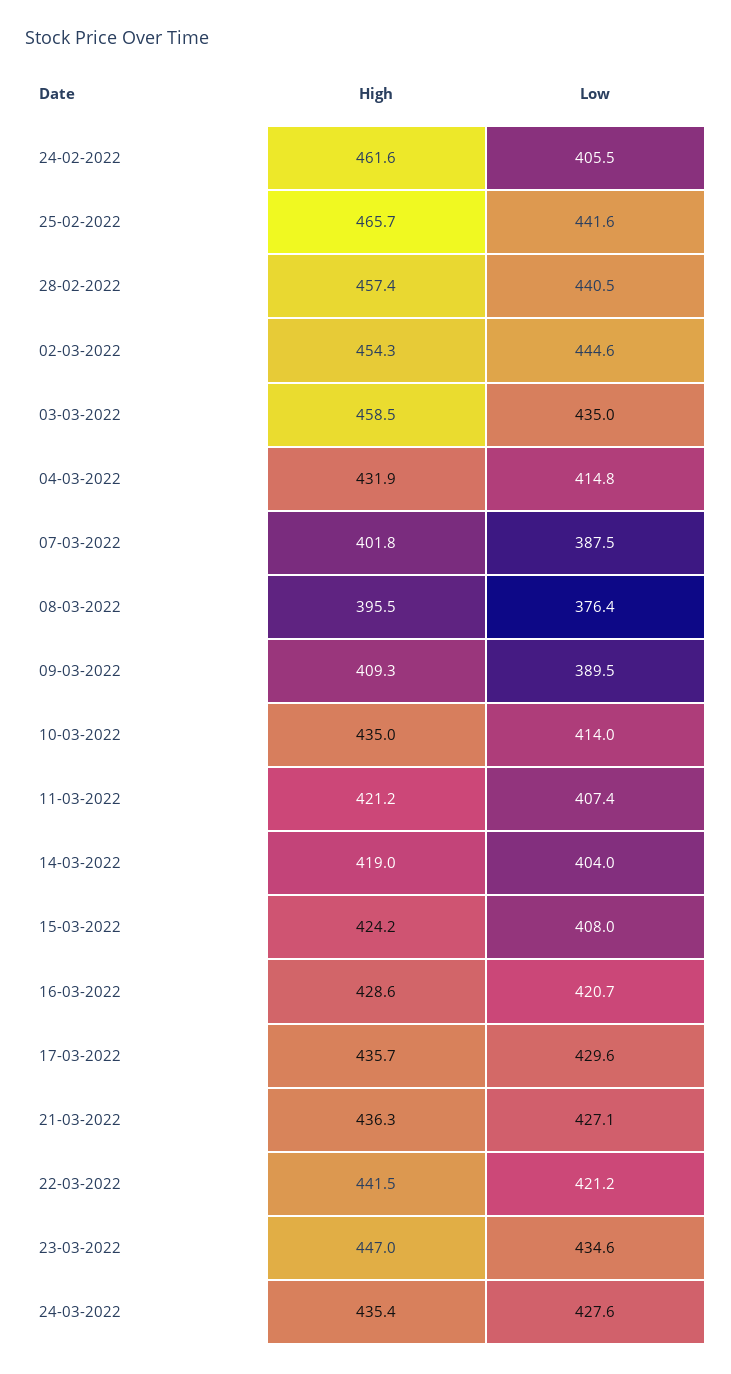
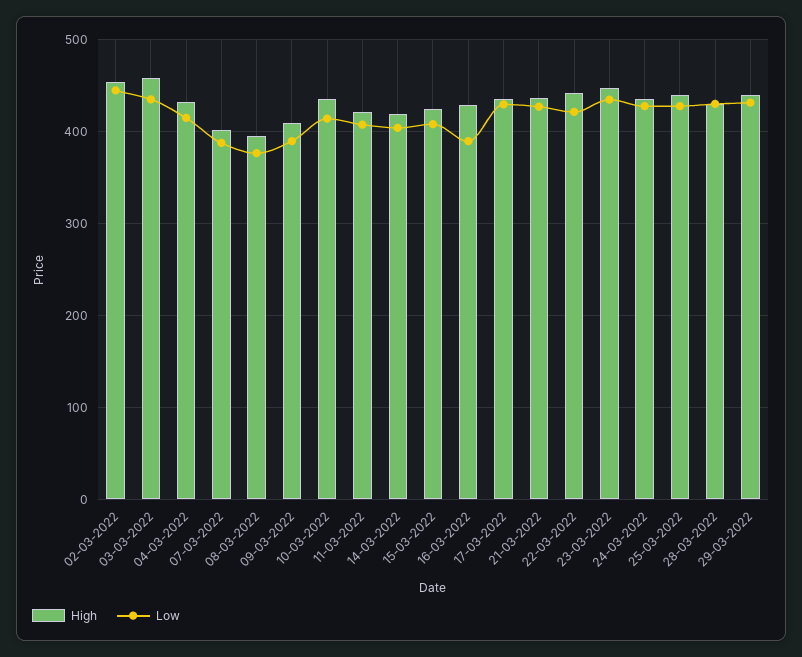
High, 24-02-2022: 461.6 -> none
Low, 24-02-2022: 405.5 -> none
High, 25-02-2022: 465.7 -> none
Low, 25-02-2022: 441.6 -> none
High, 28-02-2022: 457.4 -> none
Low, 28-02-2022: 440.5 -> none
Low, 16-03-2022: 420.7 -> 390
High, 25-03-2022: none -> 440
Low, 25-03-2022: none -> 430
High, 28-03-2022: none -> 430
Low, 28-03-2022: none -> 430
High, 29-03-2022: none -> 440
Low, 29-03-2022: none -> 430

